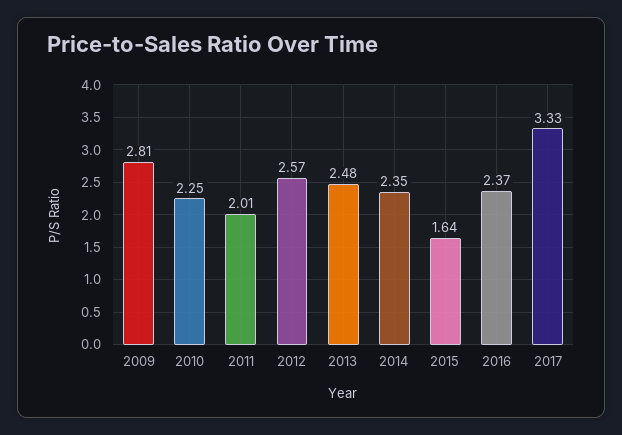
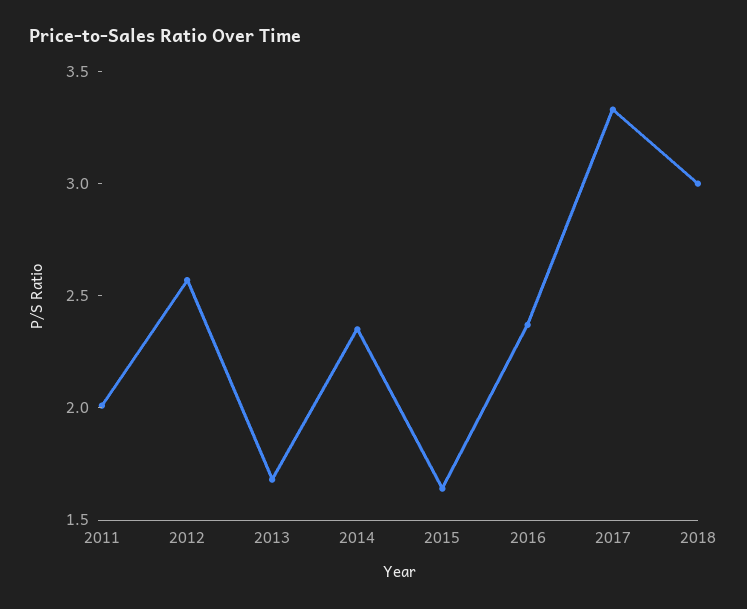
2009: 2.81 -> none
2010: 2.25 -> none
2013: 2.48 -> 1.7
2018: none -> 3

